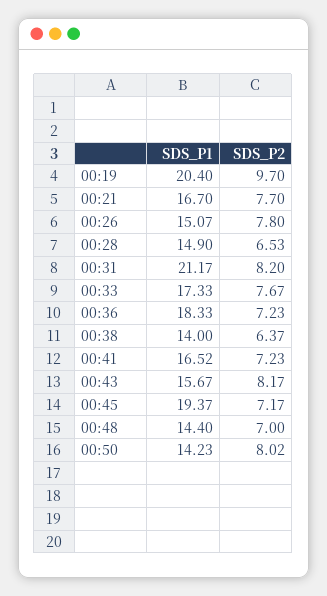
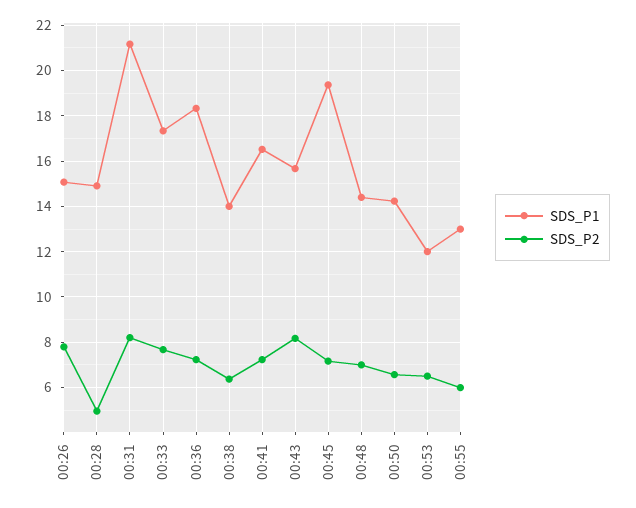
SDS_P1, 00:19: 20.4 -> none
SDS_P2, 00:19: 9.7 -> none
SDS_P1, 00:21: 16.7 -> none
SDS_P2, 00:21: 7.7 -> none
SDS_P2, 00:28: 6.53 -> 5
SDS_P2, 00:50: 8.02 -> 6.5
SDS_P1, 00:53: none -> 12
SDS_P2, 00:53: none -> 6.5
SDS_P1, 00:55: none -> 13
SDS_P2, 00:55: none -> 6

